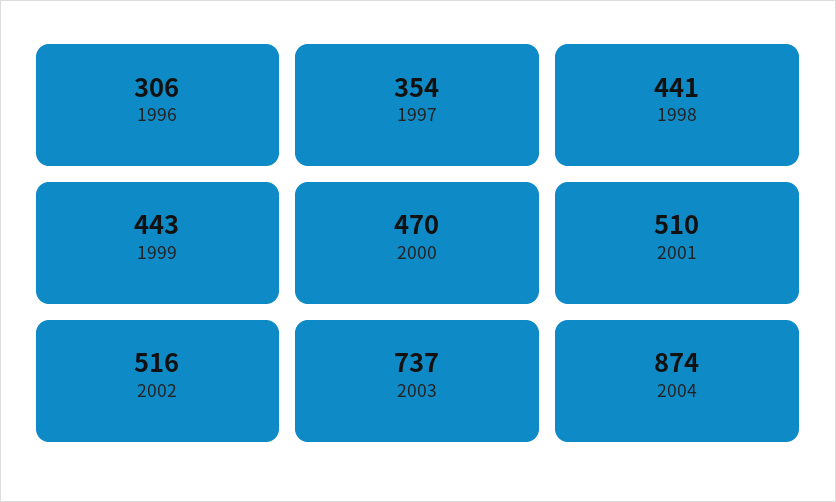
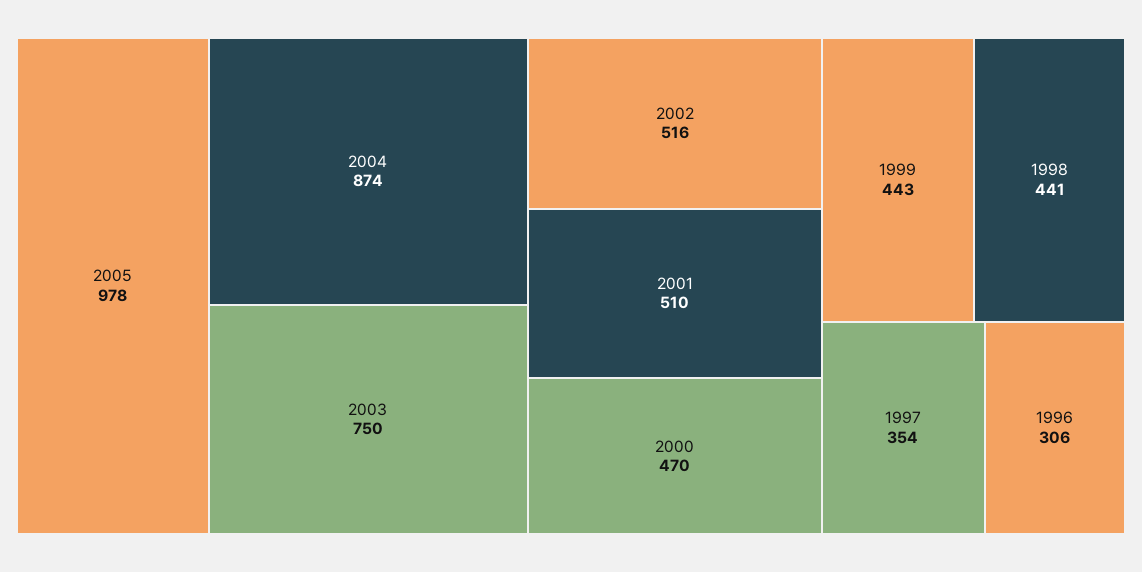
2003: 737 -> 750
2005: none -> 978

